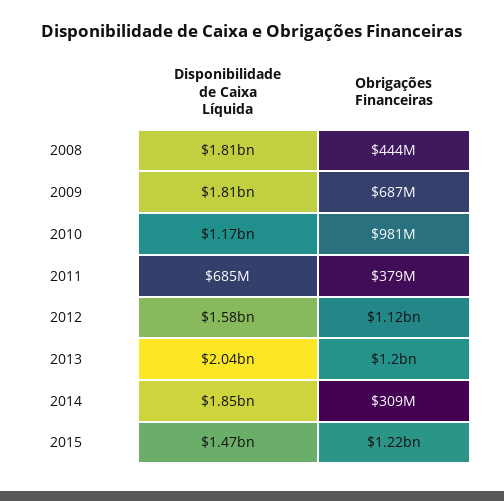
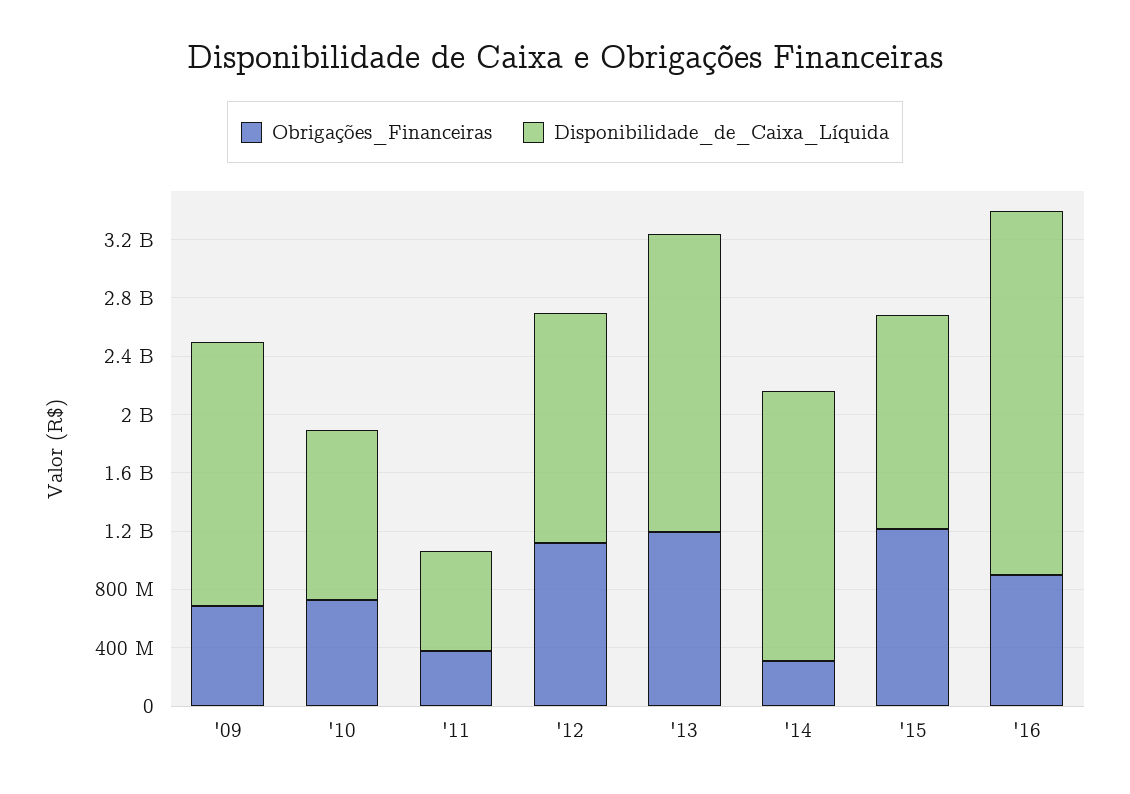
Disponibilidade de Caixa Líquida, 2008: 1810000000 -> none
Obrigações Financeiras, 2008: 444000000 -> none
Obrigações Financeiras, 2010: 981000000 -> 700000000
Obrigações Financeiras, '16: none -> 900000000
Disponibilidade de Caixa Líquida, '16: none -> 2500000000

